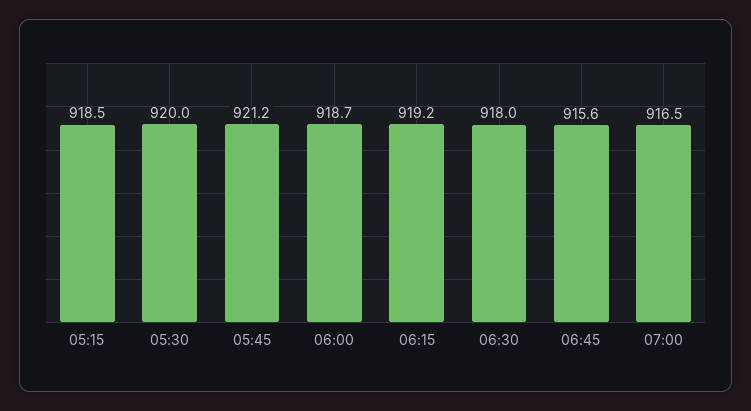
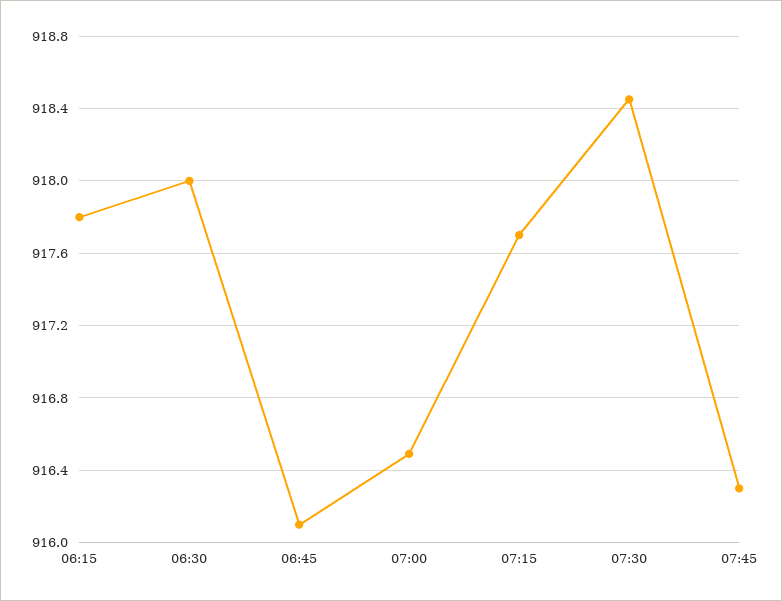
05:15: 918.5 -> none
05:30: 920 -> none
05:45: 921.2 -> none
06:00: 918.7 -> none
06:15: 919.2 -> 917.8
06:45: 915.6 -> 916.1
07:15: none -> 917.7
07:30: none -> 918.45
07:45: none -> 916.3

